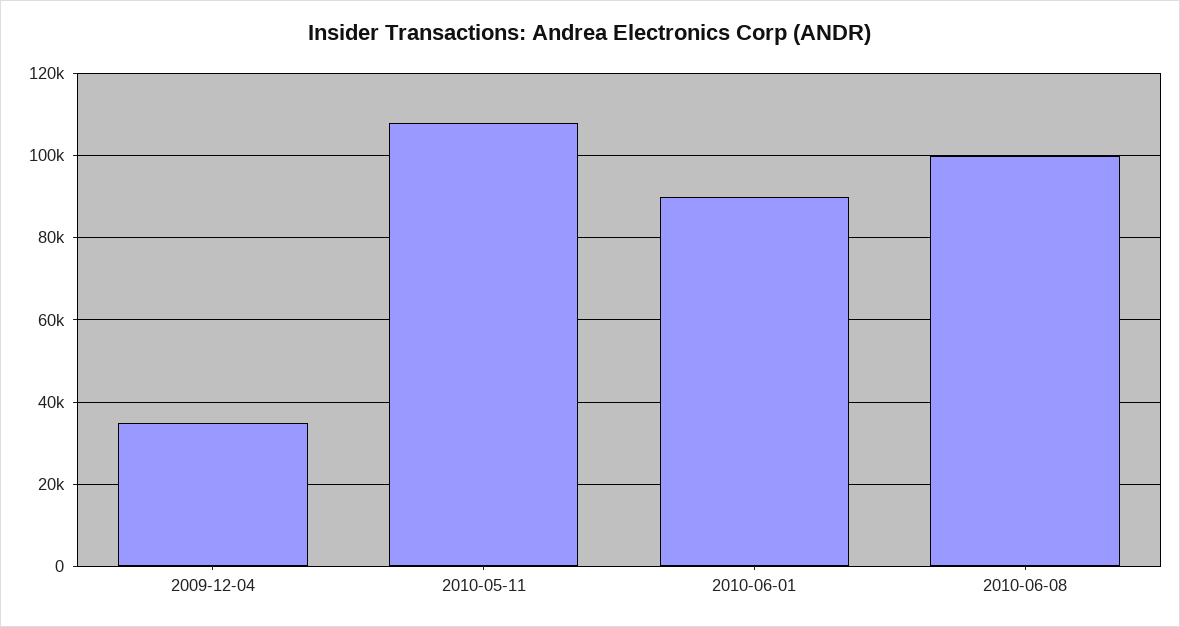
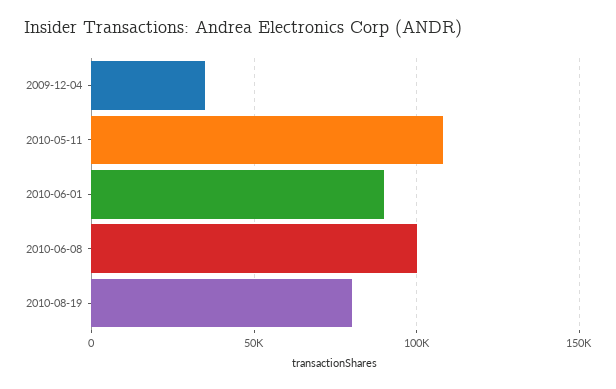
2010-08-19: none -> 80000

